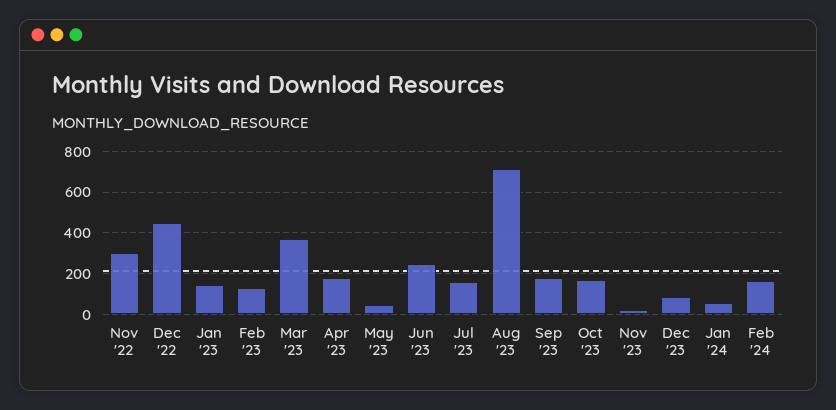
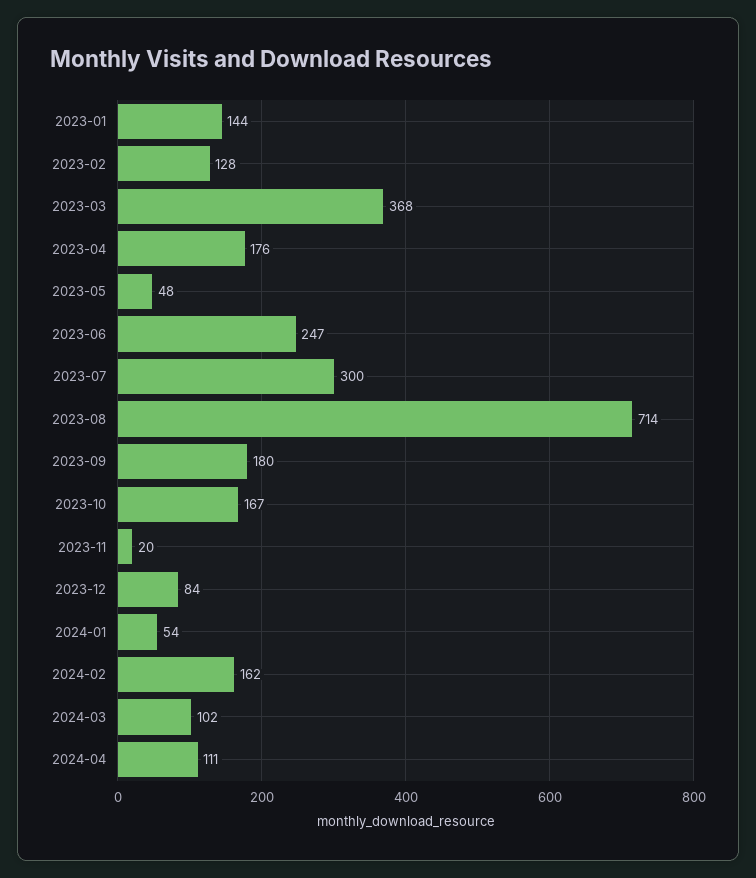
Nov '22: 300 -> none
Dec '22: 450 -> none
Jul '23: 150 -> 300
2024-03: none -> 102
2024-04: none -> 111

